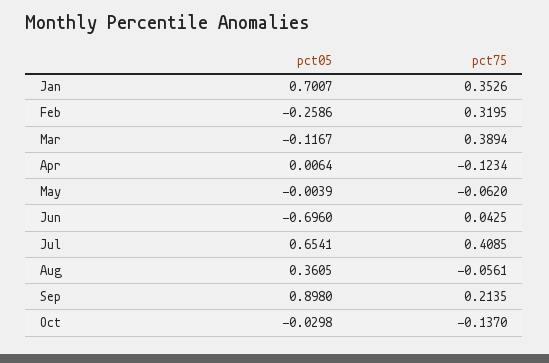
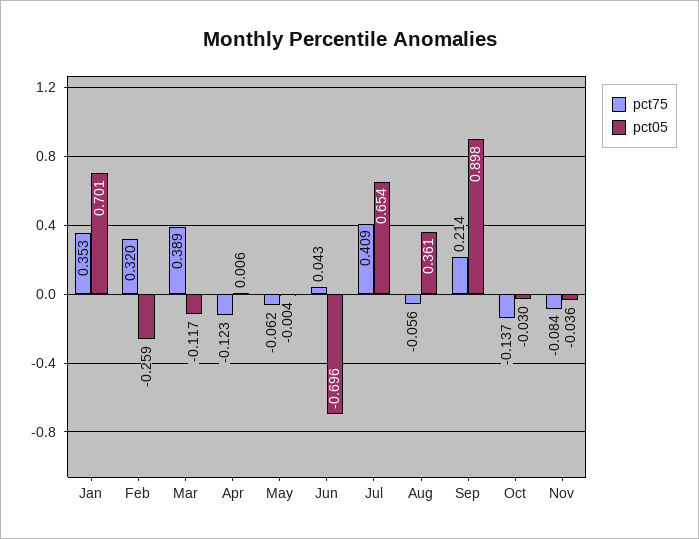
pct75, Nov: none -> -0.084
pct05, Nov: none -> -0.036

